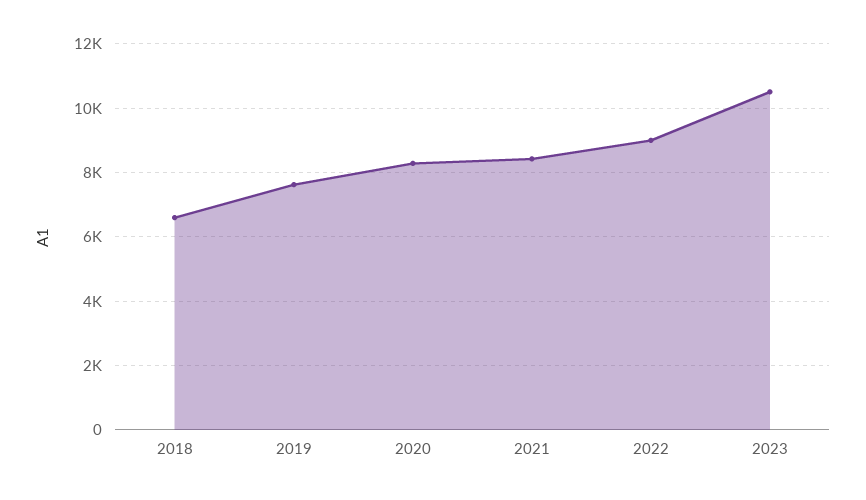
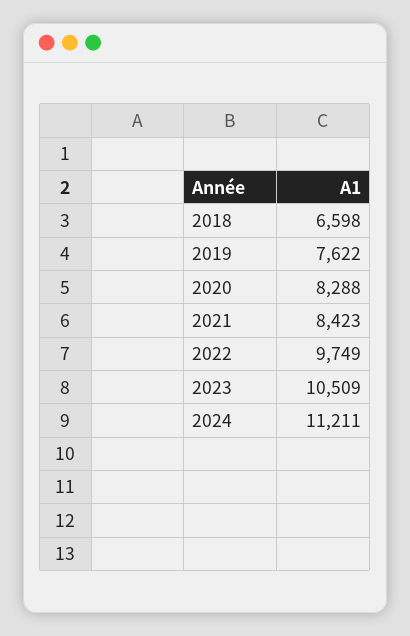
2022: 9000 -> 9749
2024: none -> 11211

